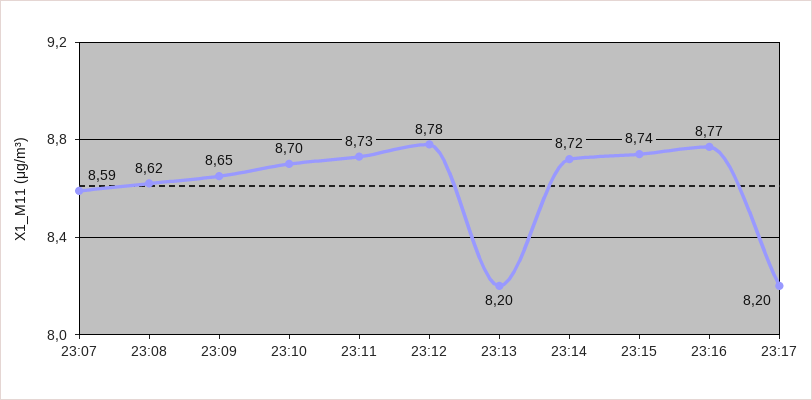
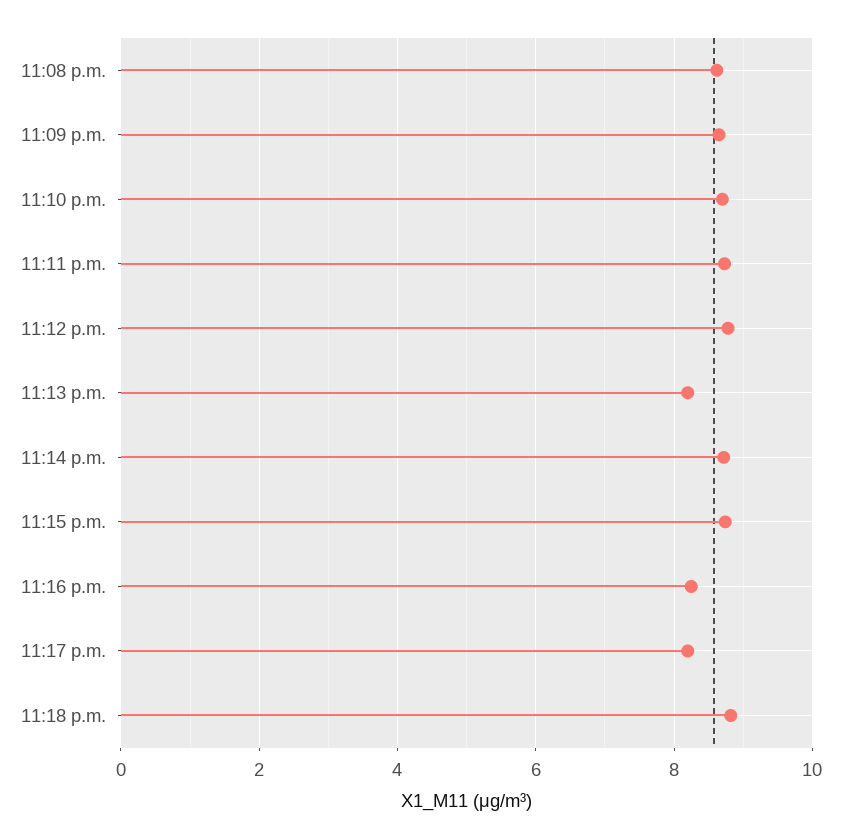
23:07: 8.59 -> none
23:16: 8.77 -> 8.2
11:18 p.m.: none -> 8.8

